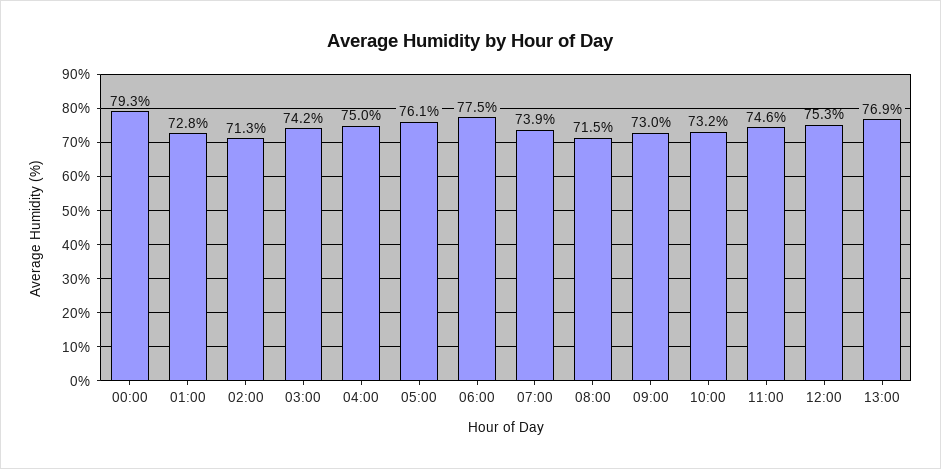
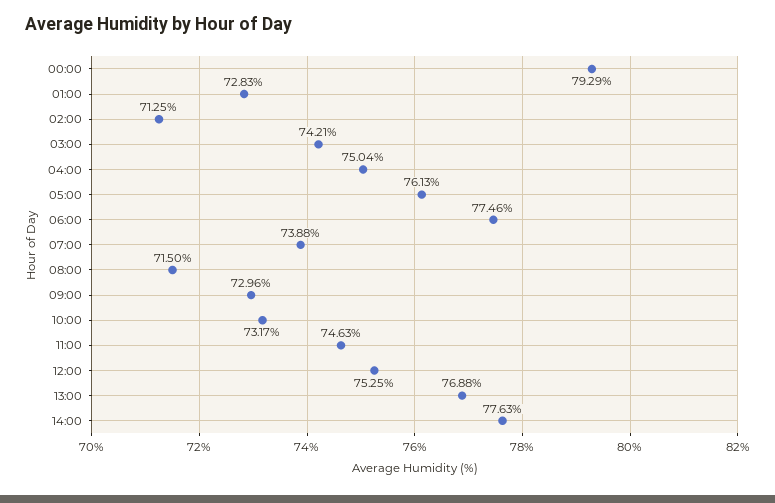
14:00: none -> 77.63

